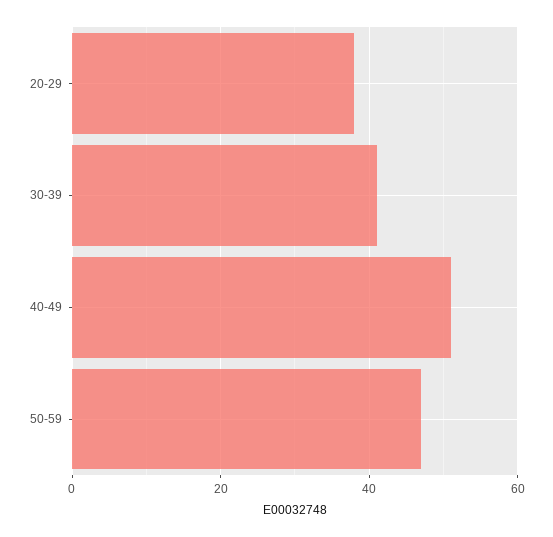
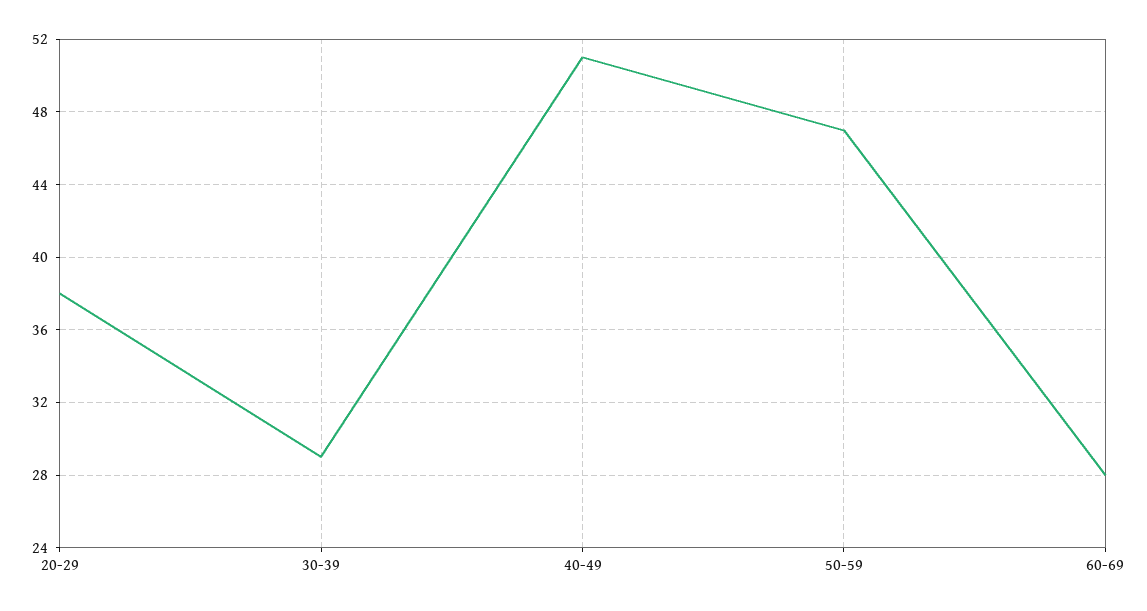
30-39: 40 -> 29
60-69: none -> 28

